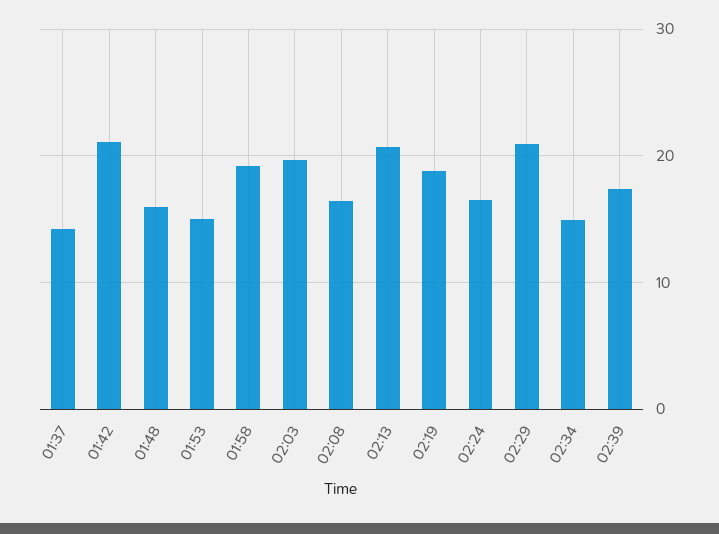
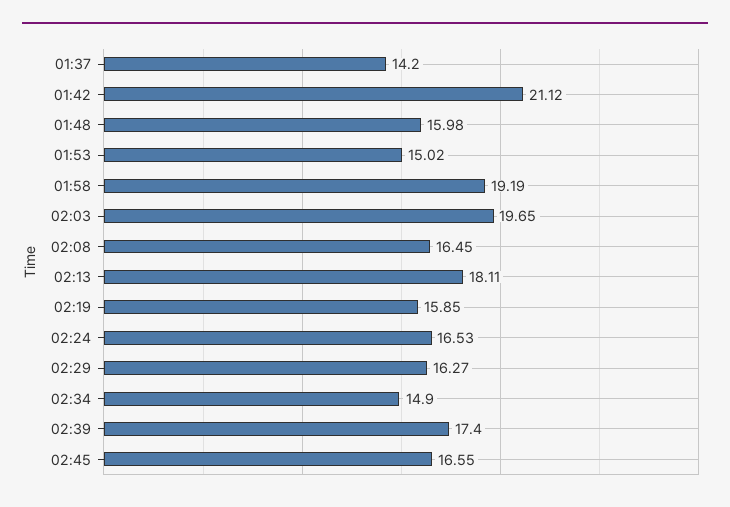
02:13: 21 -> 18.11
02:19: 19 -> 15.85
02:29: 21 -> 16.27
02:45: none -> 16.55

